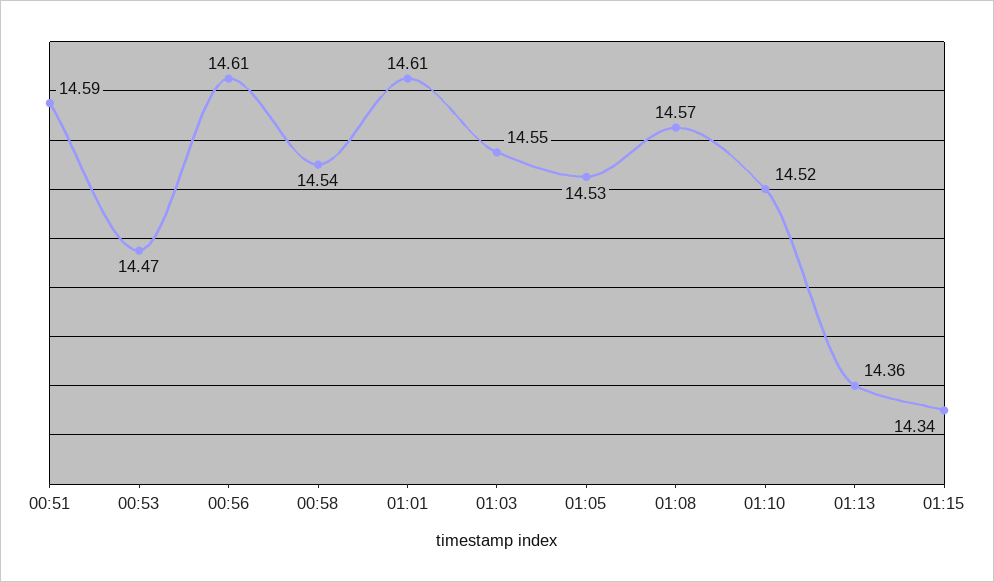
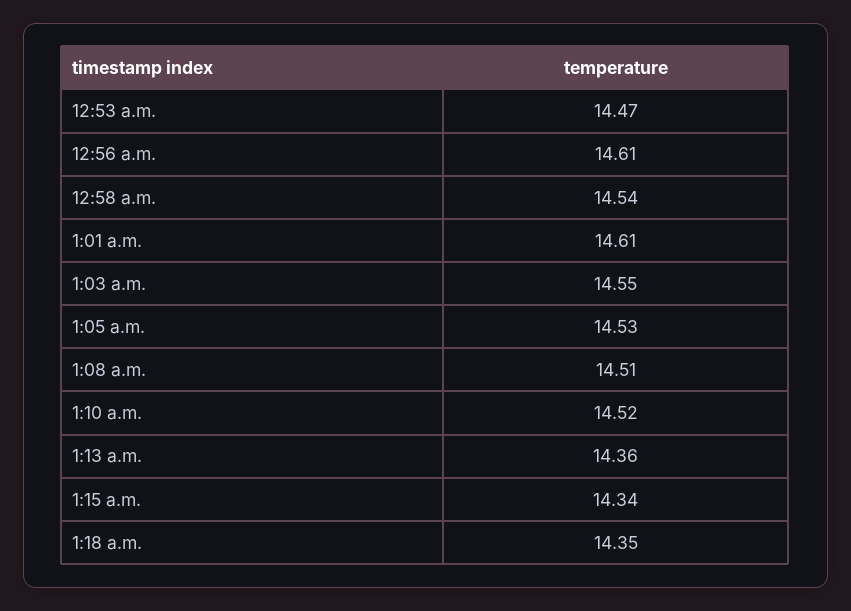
00:51: 14.59 -> none
01:08: 14.57 -> 14.51
1:18 a.m.: none -> 14.35

